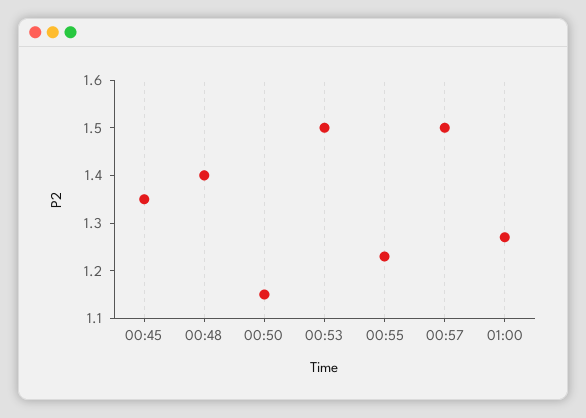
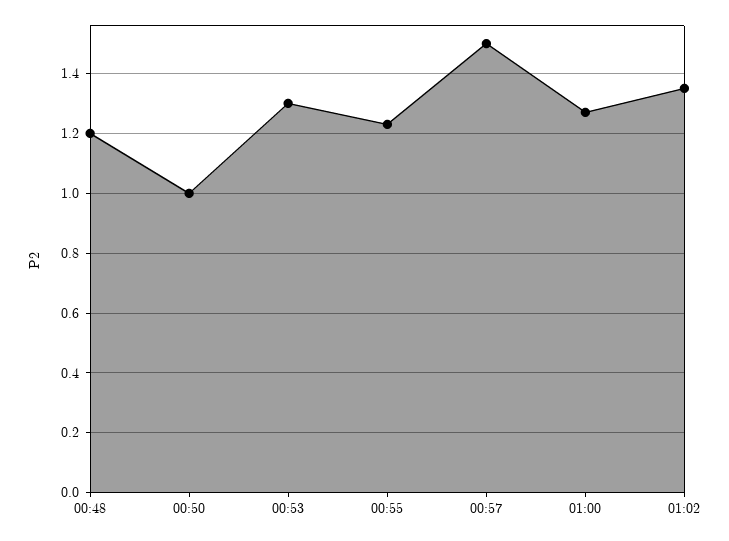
00:45: 1.35 -> none
00:48: 1.4 -> 1.2
00:50: 1.15 -> 1
00:53: 1.5 -> 1.3
01:02: none -> 1.35

